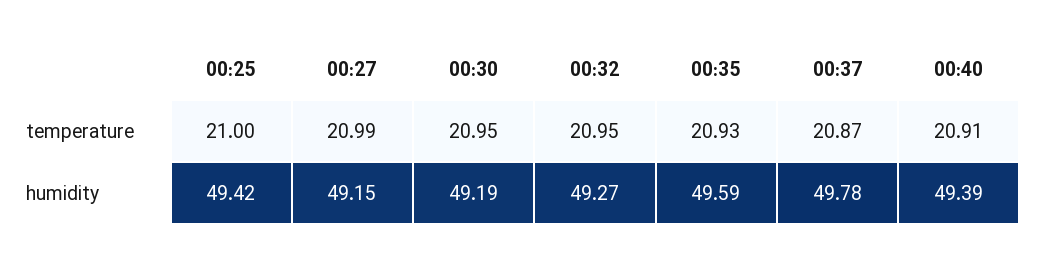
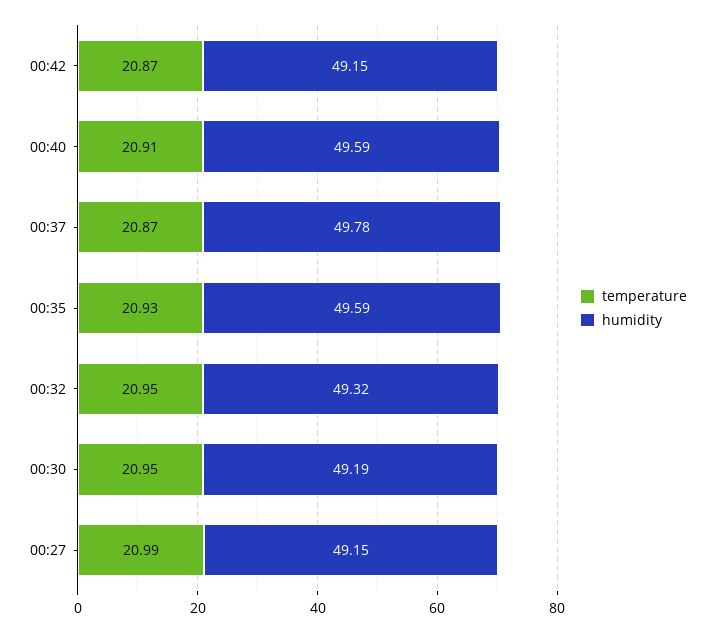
temperature, 00:25: 21 -> none
humidity, 00:25: 49.42 -> none
humidity, 00:32: 49.27 -> 49.32
humidity, 00:40: 49.39 -> 49.59
temperature, 00:42: none -> 20.87
humidity, 00:42: none -> 49.15

